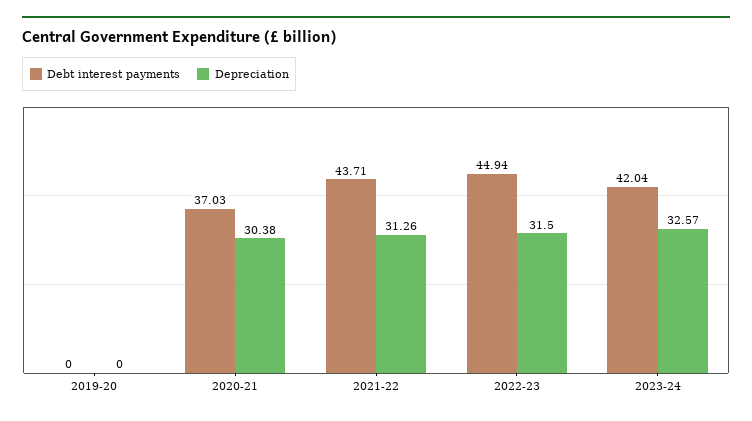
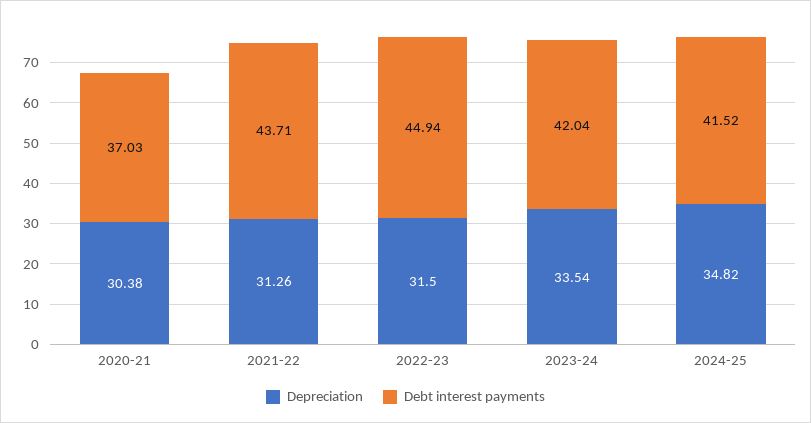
Debt interest payments, 2019-20: 0 -> none
Depreciation, 2019-20: 0 -> none
Depreciation, 2023-24: 32.57 -> 33.54
Depreciation, 2024-25: none -> 34.82
Debt interest payments, 2024-25: none -> 41.52

